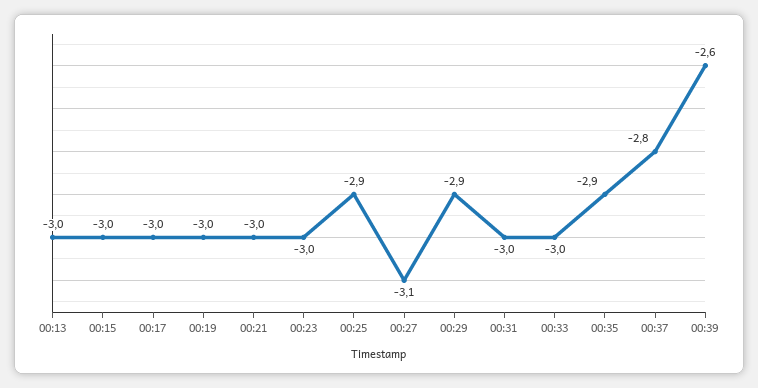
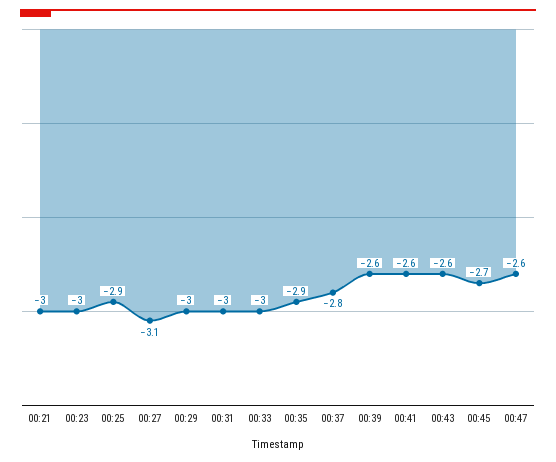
00:13: -3 -> none
00:15: -3 -> none
00:17: -3 -> none
00:19: -3 -> none
00:29: -2.9 -> -3
00:41: none -> -2.6
00:43: none -> -2.6
00:45: none -> -2.7
00:47: none -> -2.6

